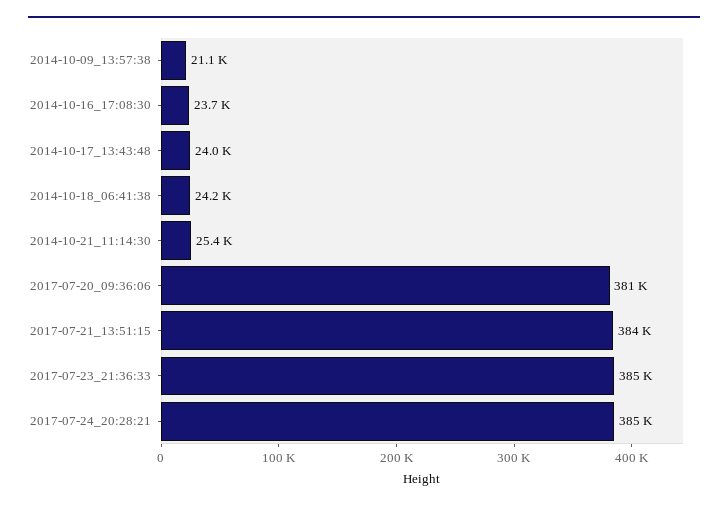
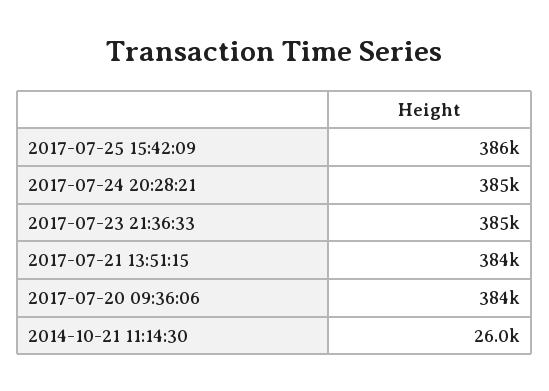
2014-10-09_13:57:38: 21100 -> none
2014-10-16_17:08:30: 23700 -> none
2014-10-17_13:43:48: 24000 -> none
2014-10-18_06:41:38: 24200 -> none
2014-10-21_11:14:30: 25400 -> 26000
2017-07-20_09:36:06: 381000 -> 384000
2017-07-25 15:42:09: none -> 386000

